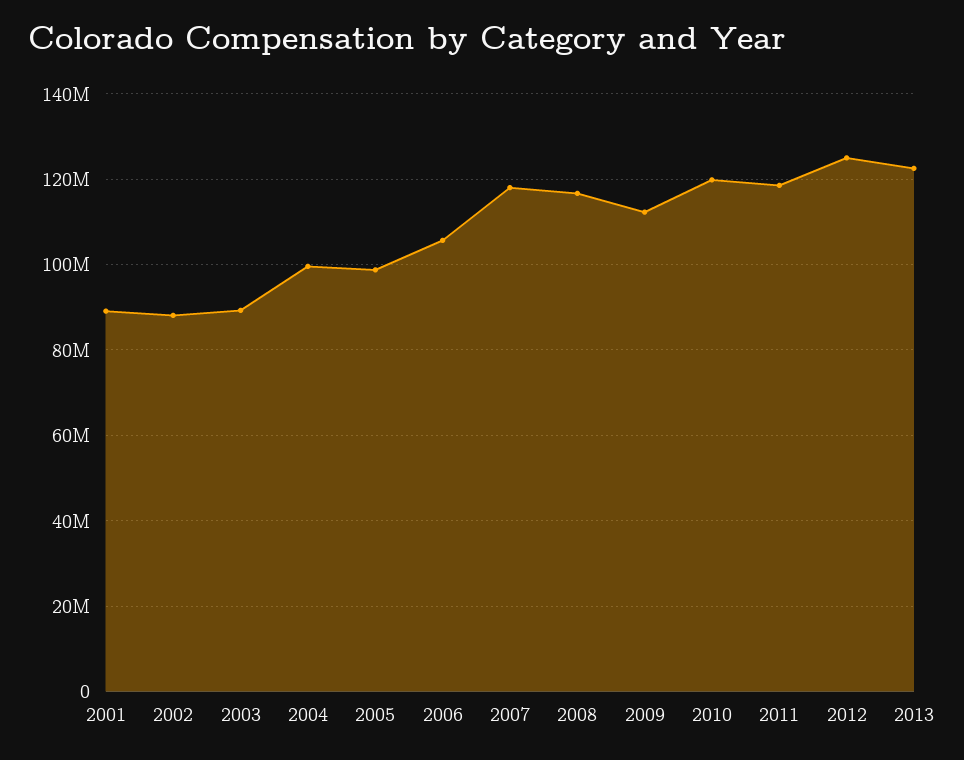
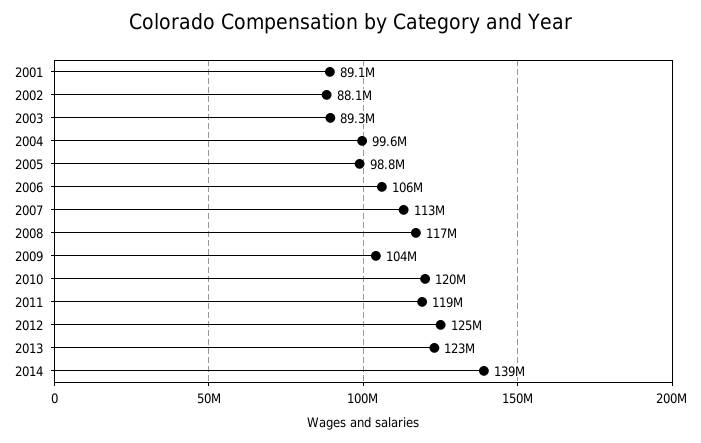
2007: 118000000 -> 113000000
2009: 112000000 -> 104000000
2014: none -> 139000000

